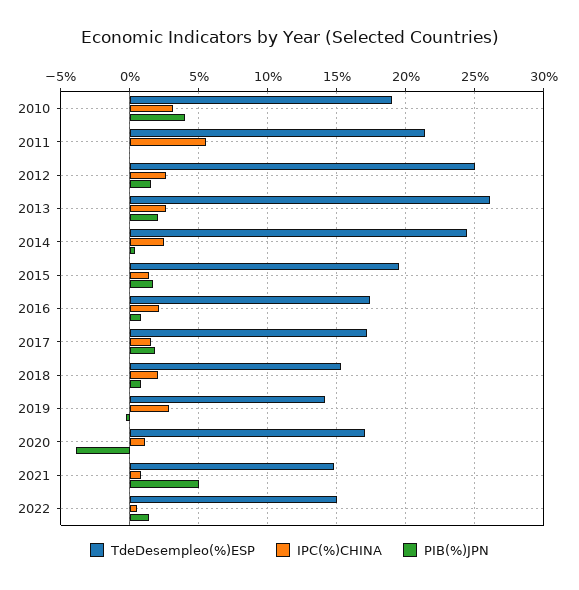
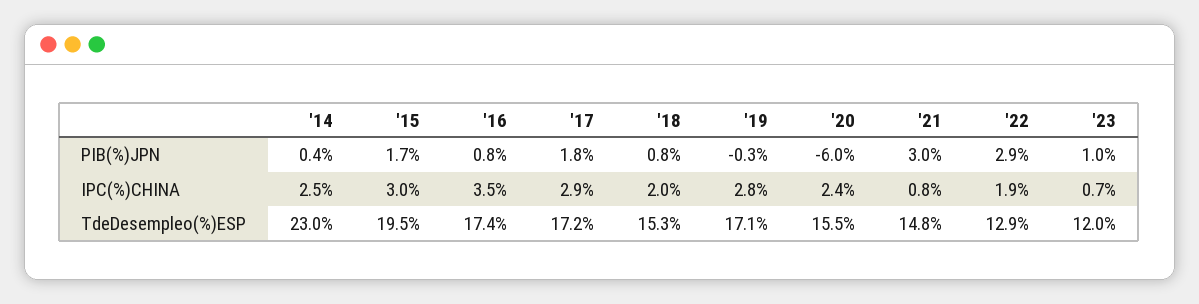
TdeDesempleo(%)ESP, 2010: 19 -> none
IPC(%)CHINA, 2010: 3 -> none
PIB(%)JPN, 2010: 4 -> none
TdeDesempleo(%)ESP, 2011: 21.5 -> none
IPC(%)CHINA, 2011: 5.5 -> none
PIB(%)JPN, 2011: 0 -> none
TdeDesempleo(%)ESP, 2012: 25 -> none
IPC(%)CHINA, 2012: 2.5 -> none
PIB(%)JPN, 2012: 1.5 -> none
TdeDesempleo(%)ESP, 2013: 26 -> none
IPC(%)CHINA, 2013: 2.5 -> none
PIB(%)JPN, 2013: 2 -> none
TdeDesempleo(%)ESP, 2014: 24.5 -> 23
IPC(%)CHINA, 2015: 1.5 -> 3
IPC(%)CHINA, 2016: 2 -> 3.5
IPC(%)CHINA, 2017: 1.5 -> 2.9
TdeDesempleo(%)ESP, 2019: 14 -> 17.1
TdeDesempleo(%)ESP, 2020: 17 -> 15.5
IPC(%)CHINA, 2020: 1 -> 2.4
PIB(%)JPN, 2020: -4 -> -6
PIB(%)JPN, 2021: 5 -> 3
TdeDesempleo(%)ESP, 2022: 15 -> 12.9
IPC(%)CHINA, 2022: 0.5 -> 1.9
PIB(%)JPN, 2022: 1.5 -> 2.9
PIB(%)JPN, '23: none -> 1
IPC(%)CHINA, '23: none -> 0.7
TdeDesempleo(%)ESP, '23: none -> 12

